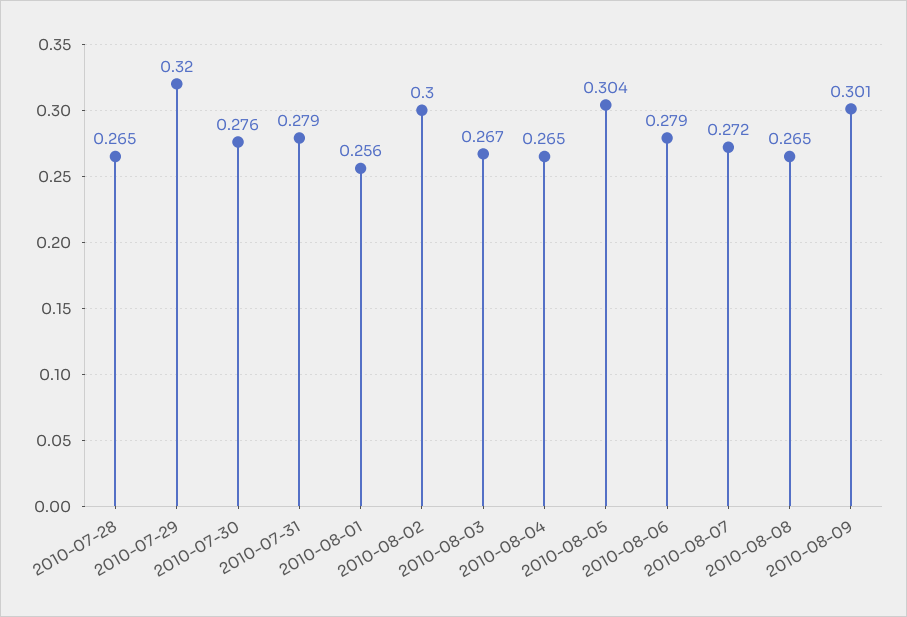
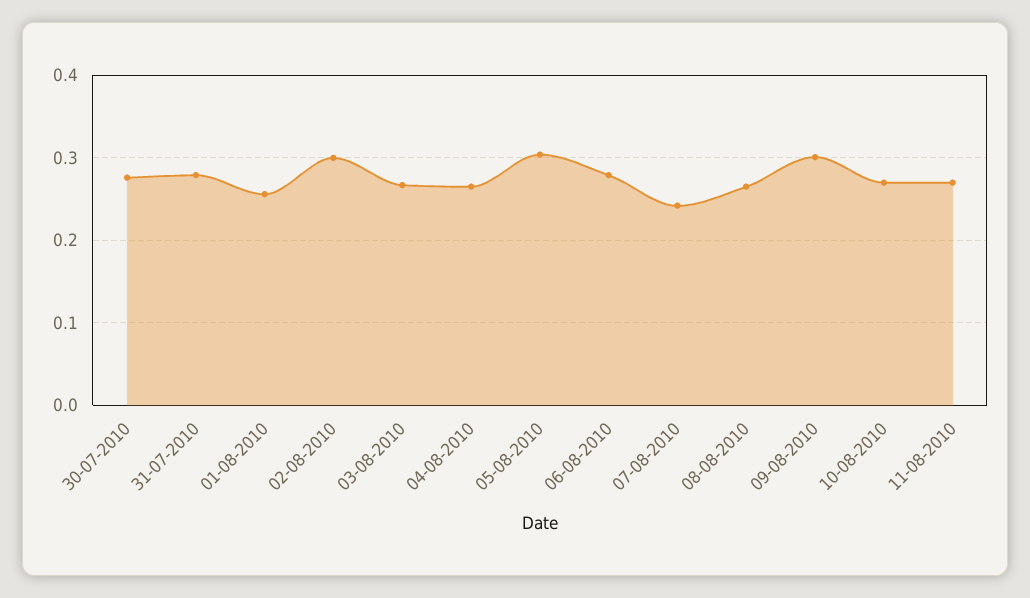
2010-07-28: 0.265 -> none
2010-07-29: 0.32 -> none
2010-08-07: 0.272 -> 0.24
10-08-2010: none -> 0.27
11-08-2010: none -> 0.27

